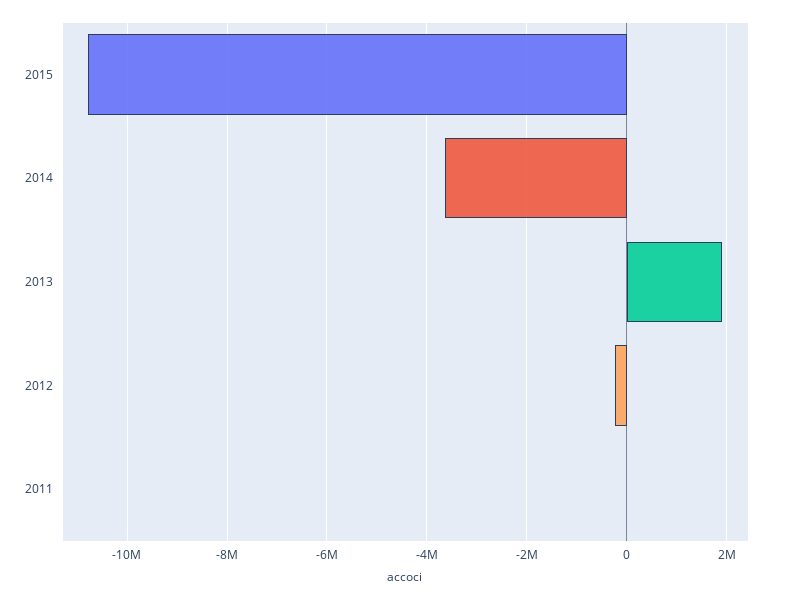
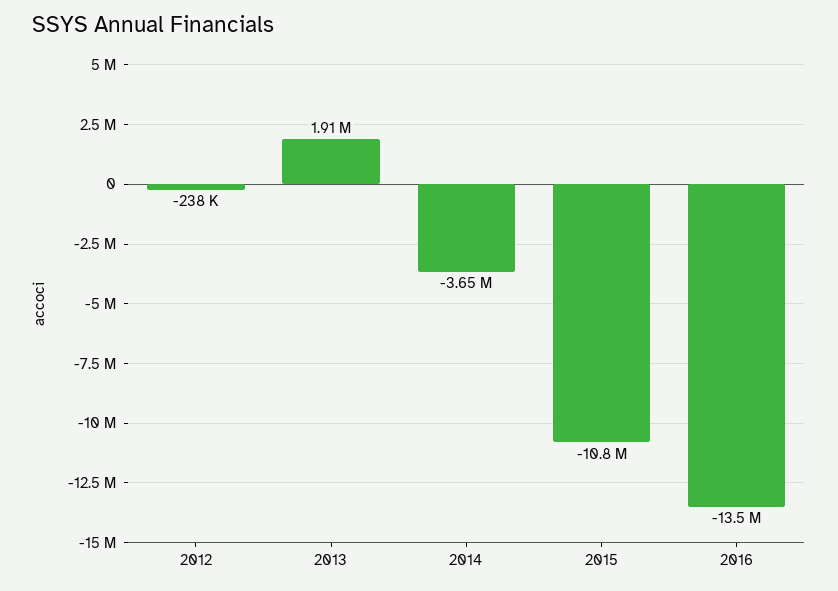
2011: 0 -> none
2016: none -> -13500000

